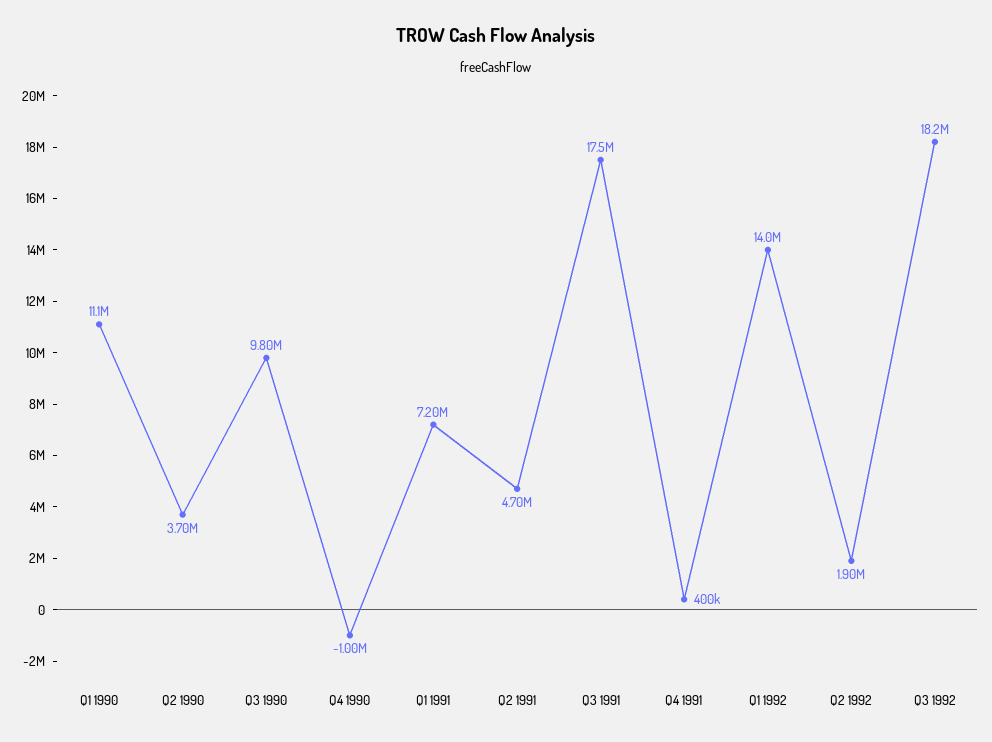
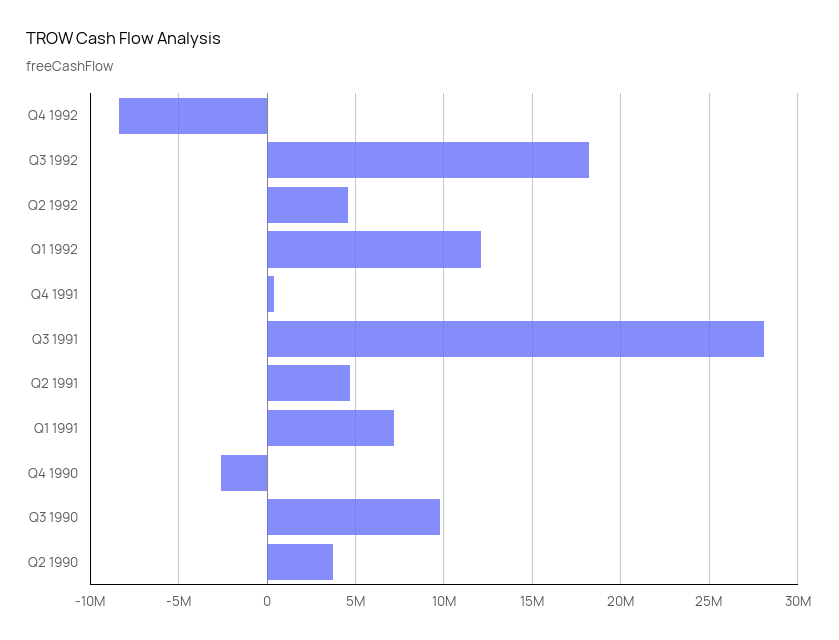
Q1 1990: 11100000 -> none
Q4 1990: -1000000 -> -2500000
Q3 1991: 17500000 -> 28000000
Q1 1992: 14000000 -> 12000000
Q2 1992: 1900000 -> 4500000
Q4 1992: none -> -8500000

